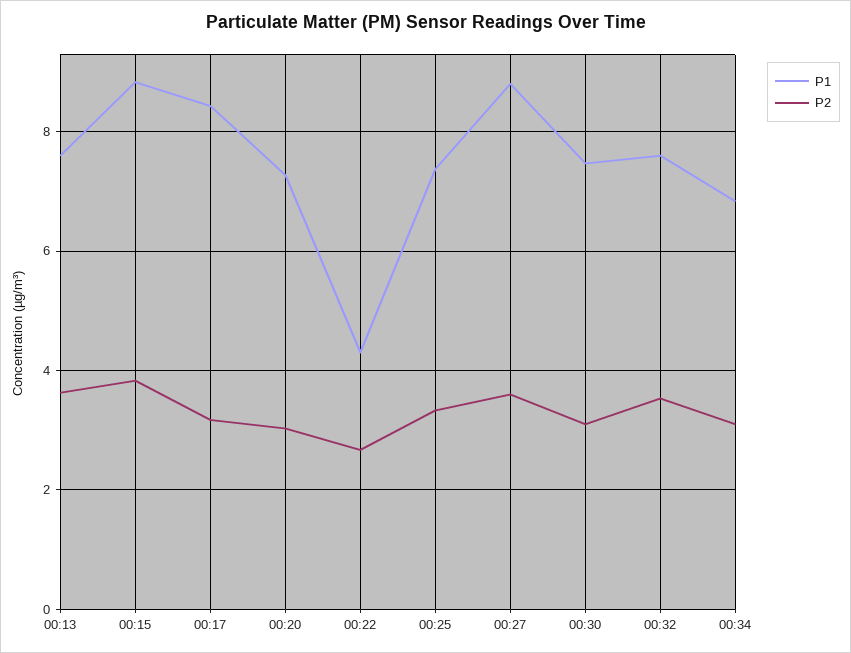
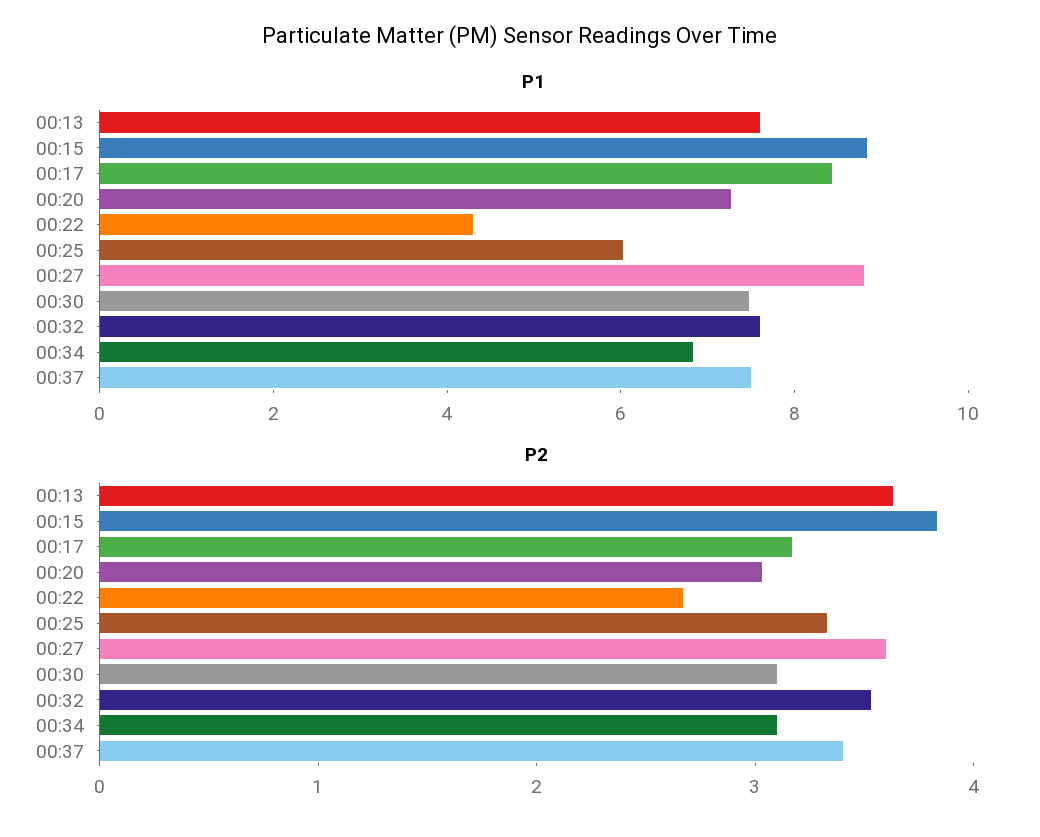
P1, 00:25: 7.4 -> 6
P1, 00:37: none -> 7.5
P2, 00:37: none -> 3.4

